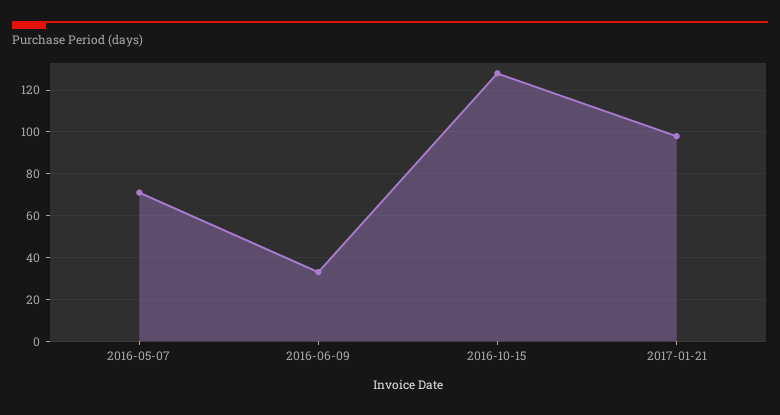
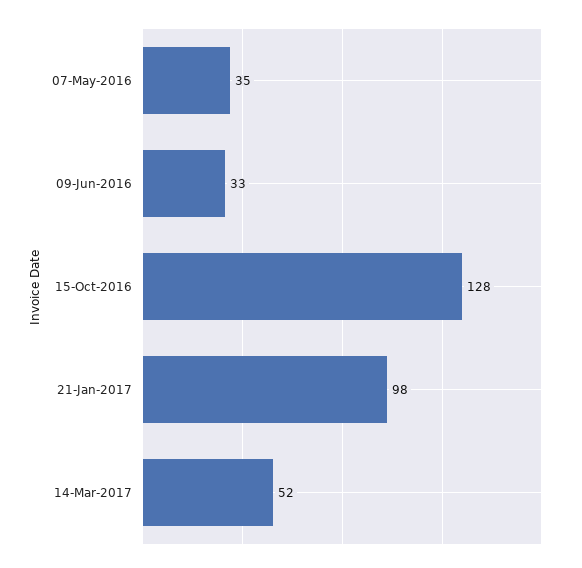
2016-05-07: 70 -> 35
14-Mar-2017: none -> 52

